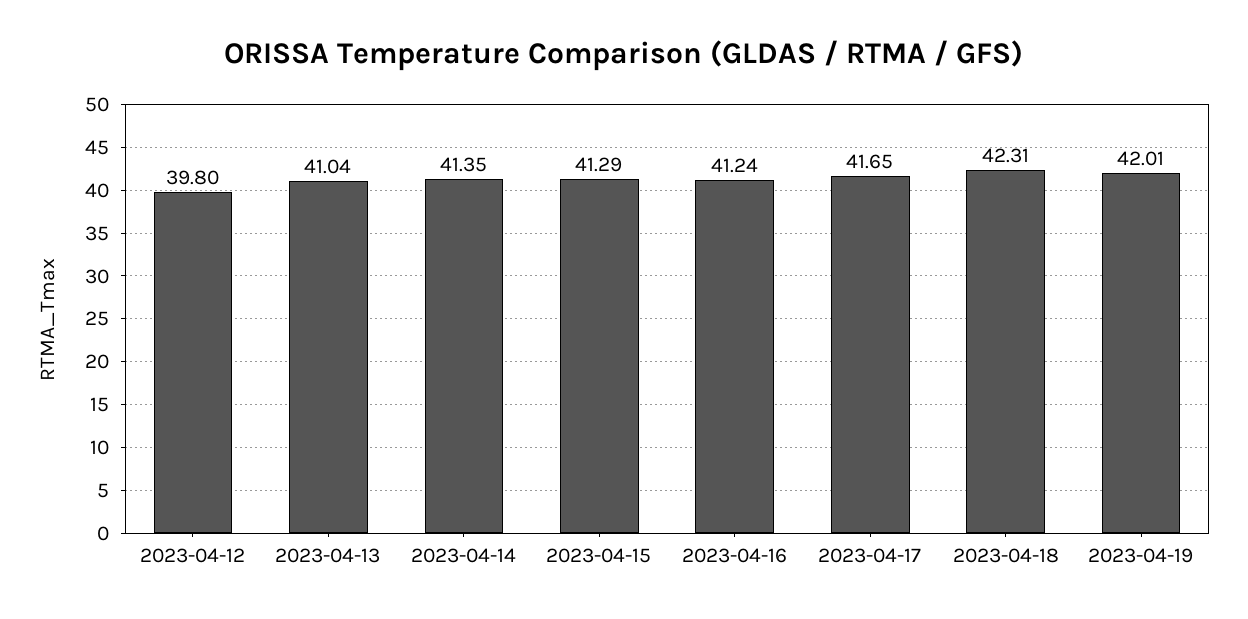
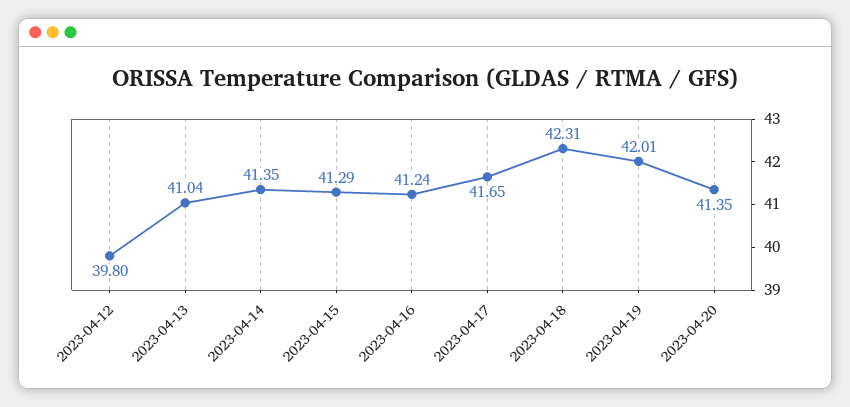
2023-04-20: none -> 41.35

